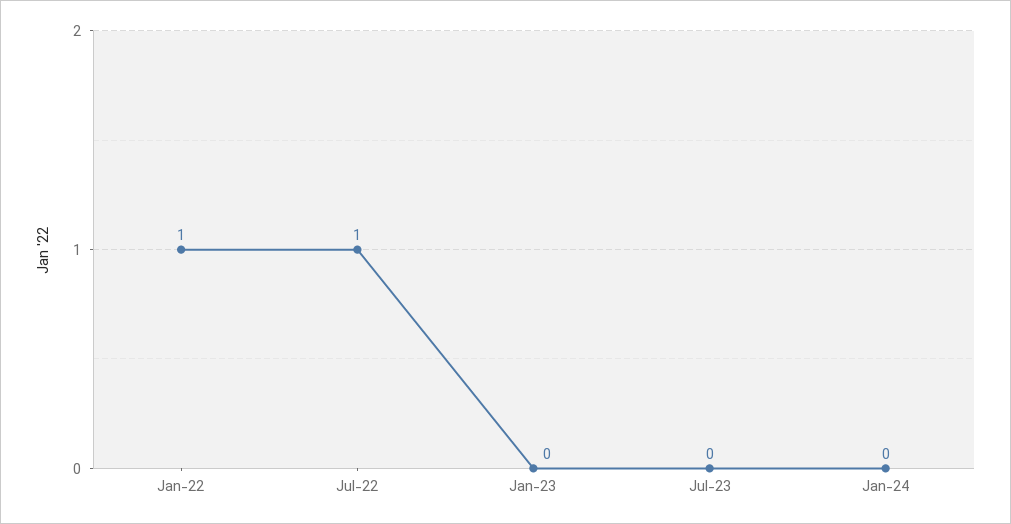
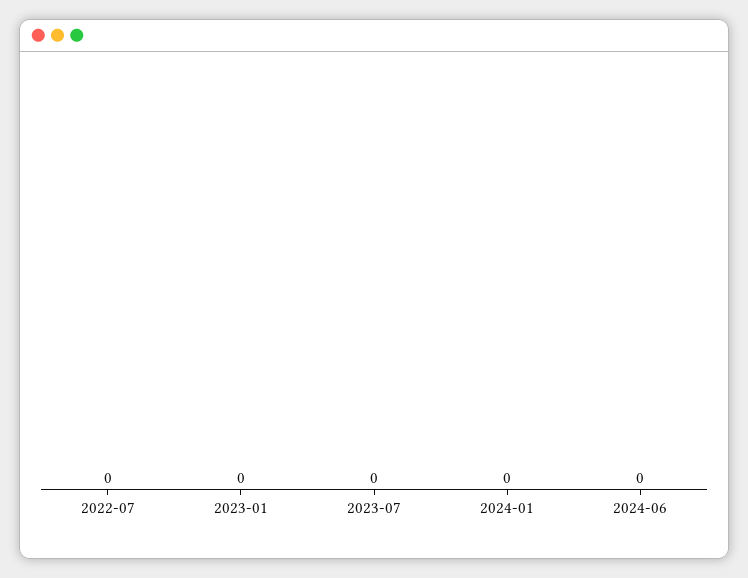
Jan-22: 1 -> none
Jul-22: 1 -> 0
2024-06: none -> 0

